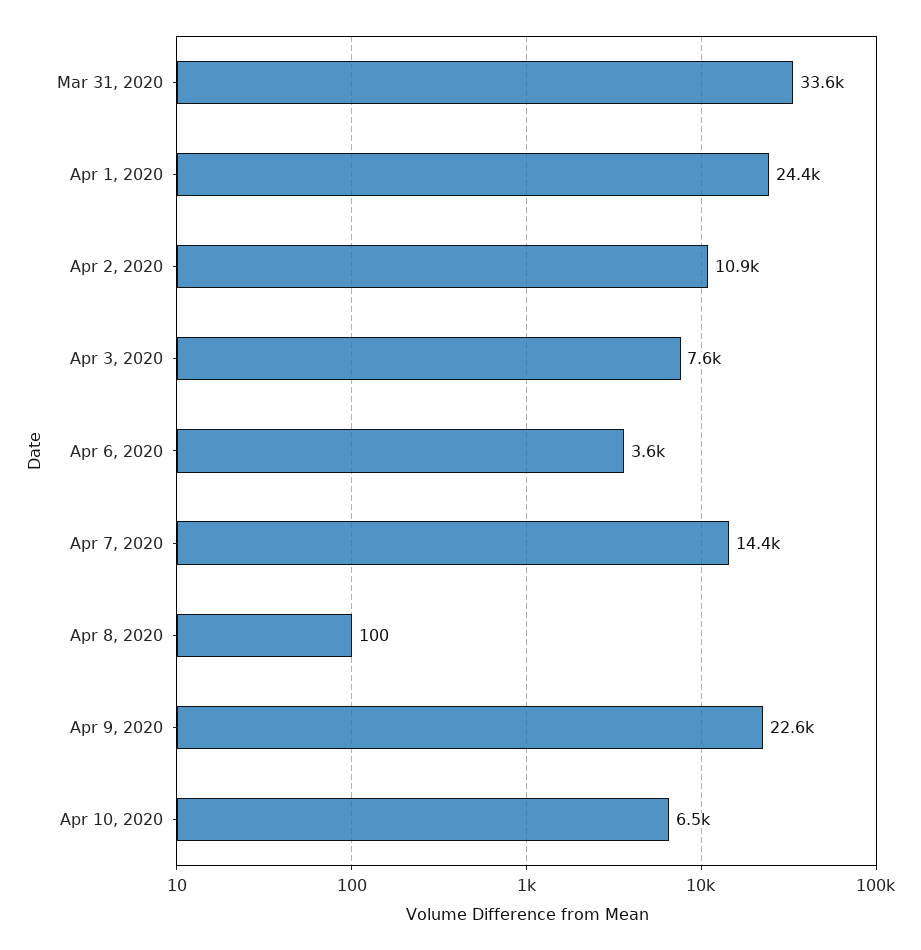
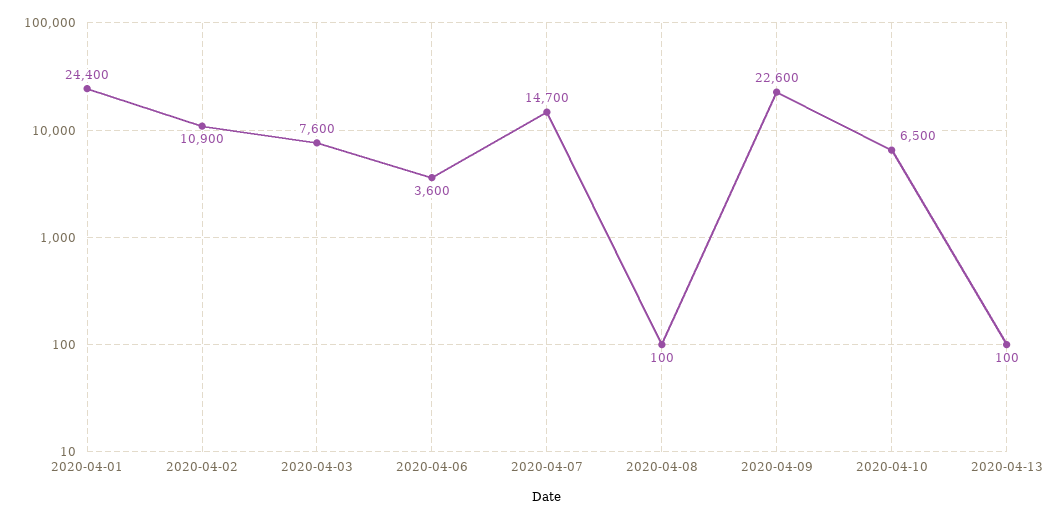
Mar 31, 2020: 33600 -> none
Apr 7, 2020: 14400 -> 14700
2020-04-13: none -> 100

